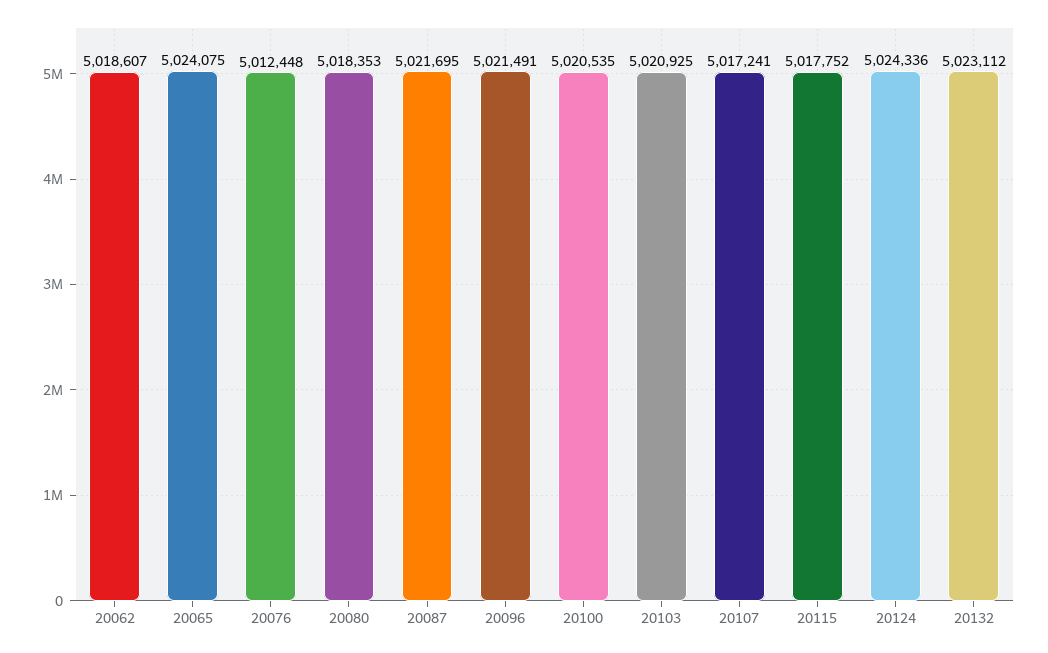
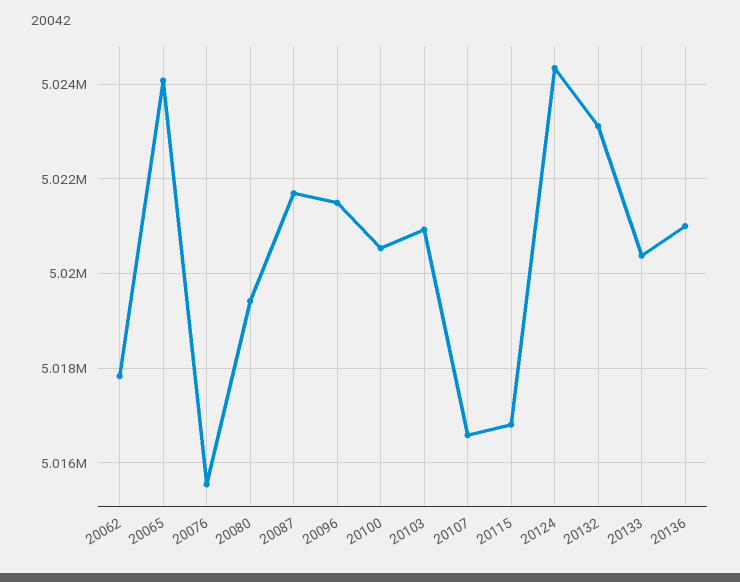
20062: 5018607 -> 5017800
20076: 5012448 -> 5015600
20080: 5018353 -> 5019400
20107: 5017241 -> 5016600
20115: 5017752 -> 5016800
20133: none -> 5020400
20136: none -> 5021000

